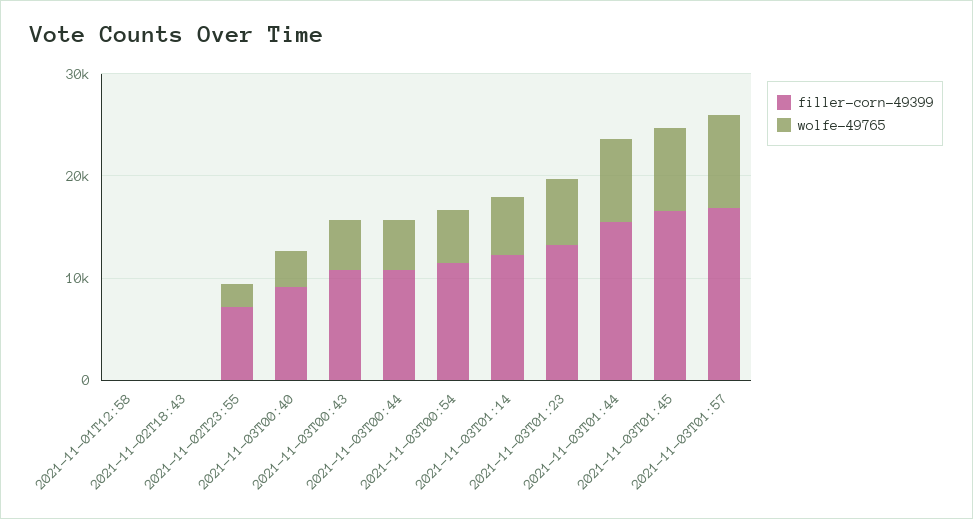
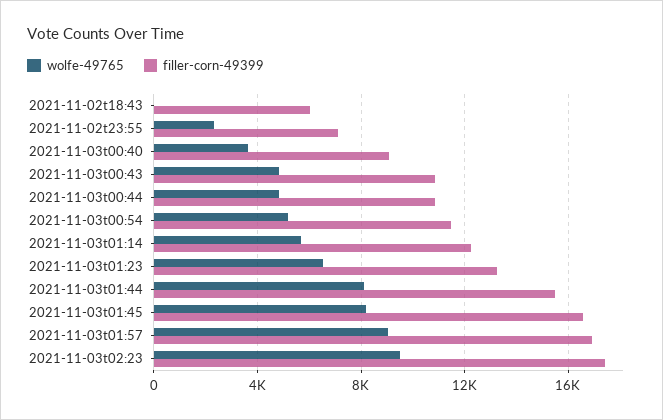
filler-corn-49399, 2021-11-01T12:58: 0 -> none
wolfe-49765, 2021-11-01T12:58: 0 -> none
filler-corn-49399, 2021-11-02T18:43: 0 -> 6000
wolfe-49765, 2021-11-03t02:23: none -> 9500
filler-corn-49399, 2021-11-03t02:23: none -> 17500

